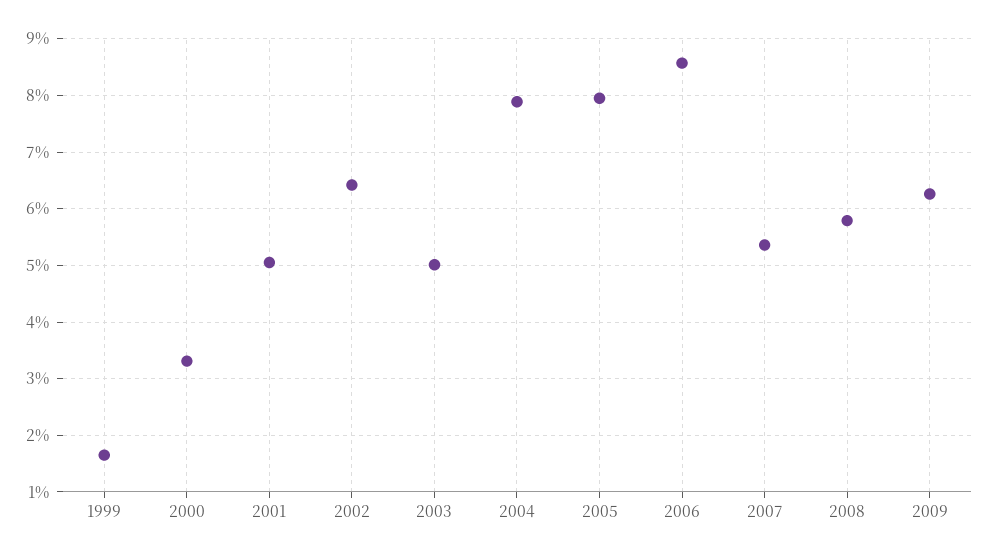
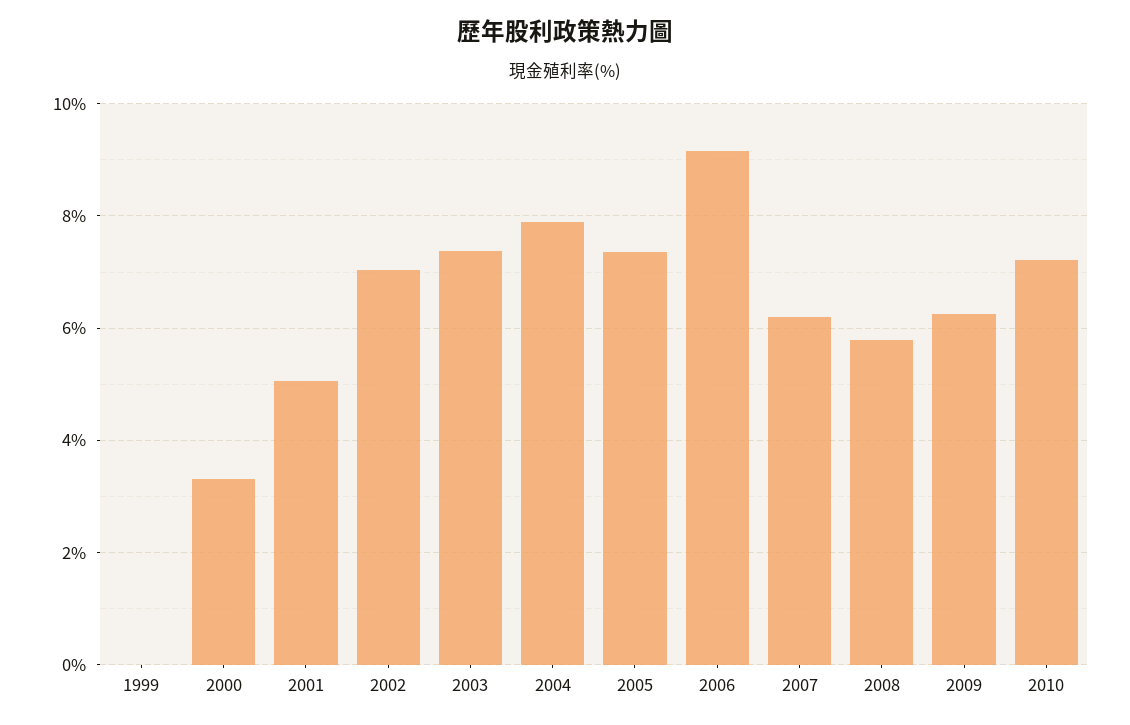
1999: 1.6 -> 0
2002: 6.4 -> 7
2003: 5 -> 7.4
2005: 8 -> 7.4
2006: 8.6 -> 9.2
2007: 5.4 -> 6.2
2010: none -> 7.2

